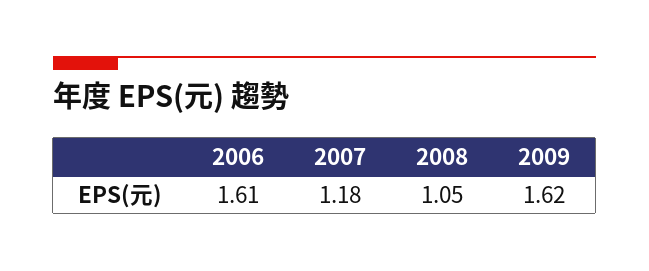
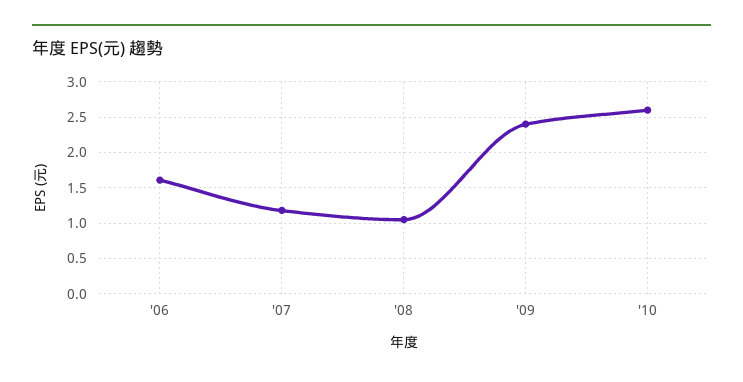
2009: 1.62 -> 2.4
'10: none -> 2.6

